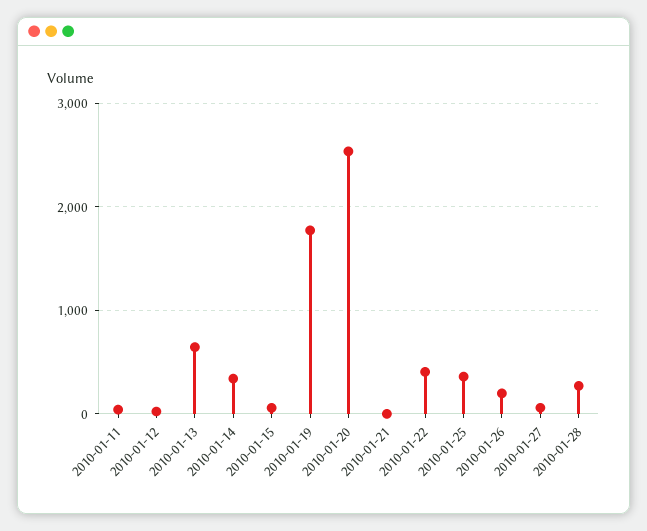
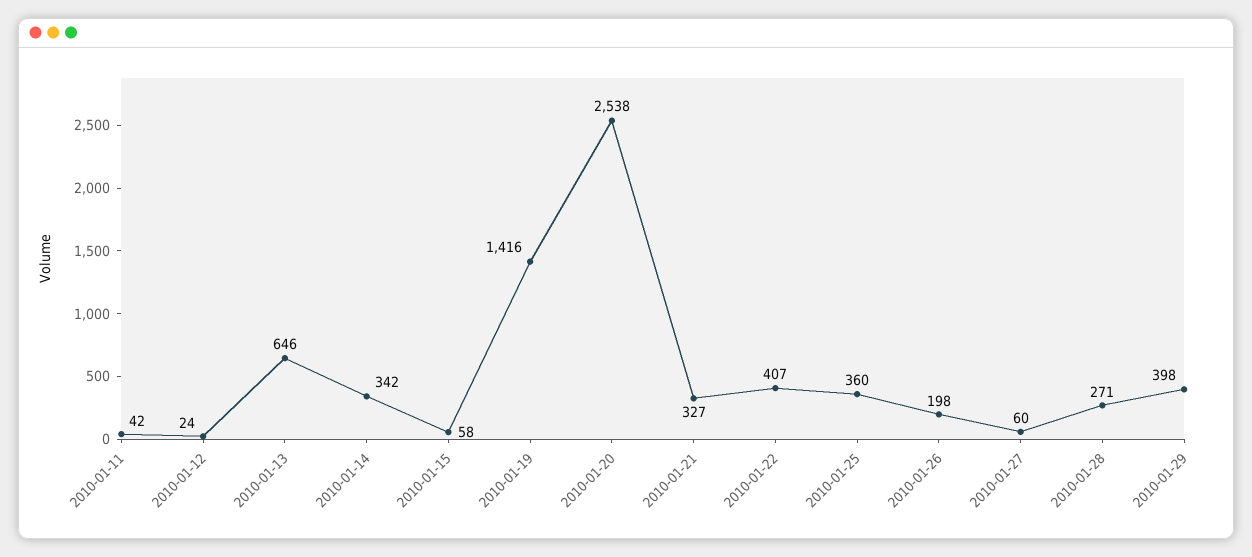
2010-01-19: 1800 -> 1416
2010-01-21: 0 -> 327
2010-01-29: none -> 398

